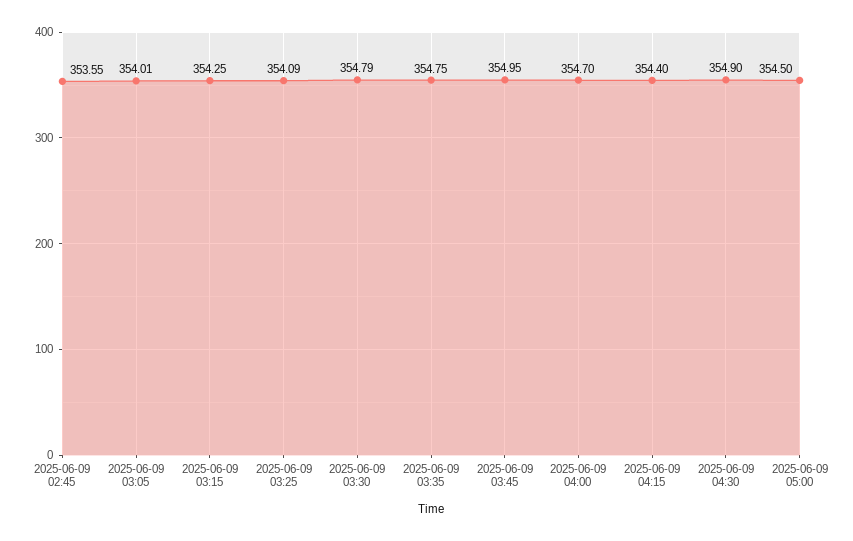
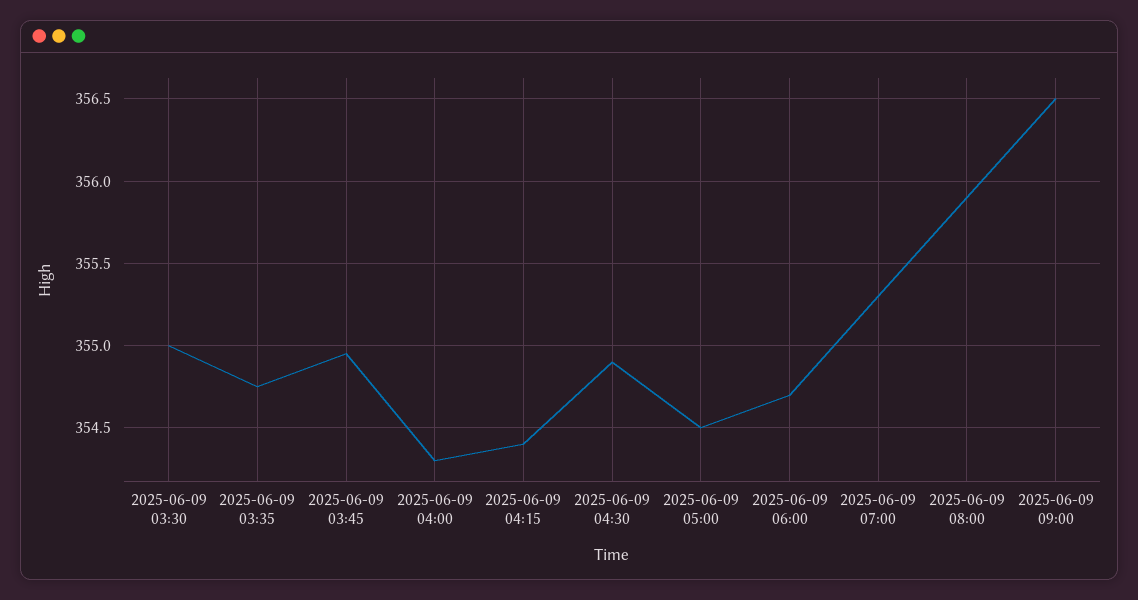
2025-06-09 02:45: 353.55 -> none
2025-06-09 03:05: 354.01 -> none
2025-06-09 03:15: 354.25 -> none
2025-06-09 03:25: 354.09 -> none
2025-06-09 03:30: 354.79 -> 355
2025-06-09 04:00: 354.7 -> 354.3
2025-06-09 06:00: none -> 354.7
2025-06-09 07:00: none -> 355.3
2025-06-09 08:00: none -> 355.9
2025-06-09 09:00: none -> 356.5

